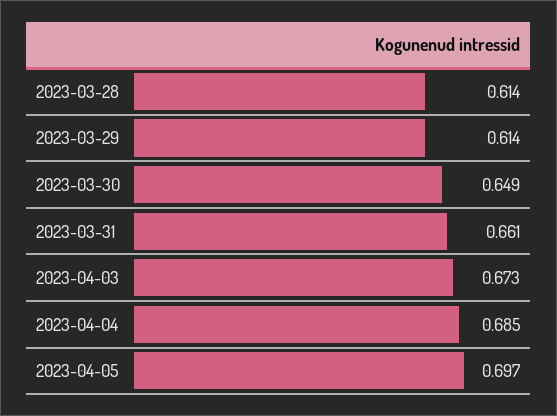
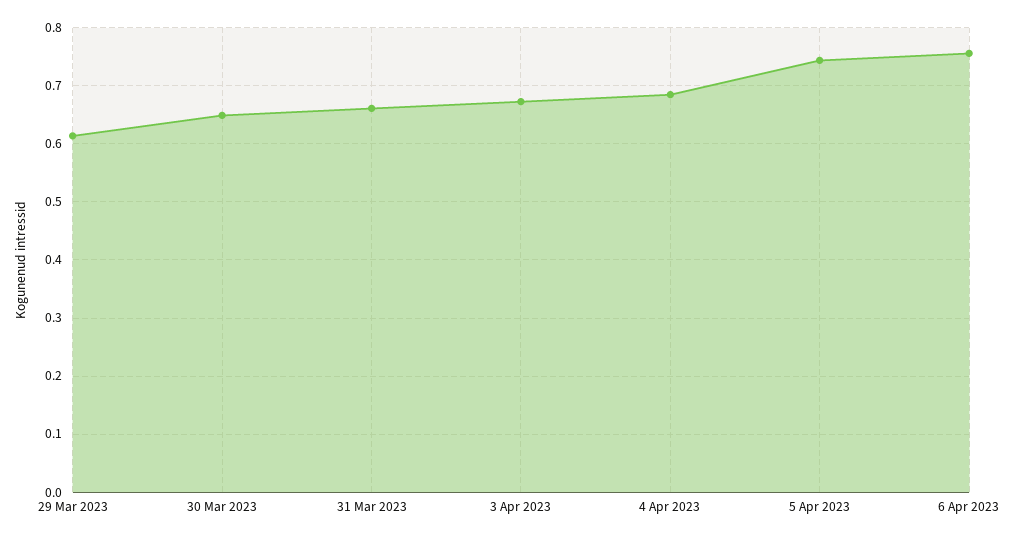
2023-03-28: 0.614 -> none
2023-04-05: 0.697 -> 0.74
6 Apr 2023: none -> 0.76

